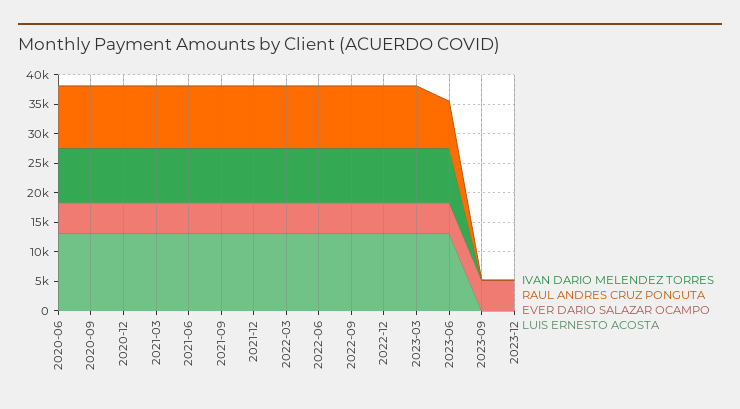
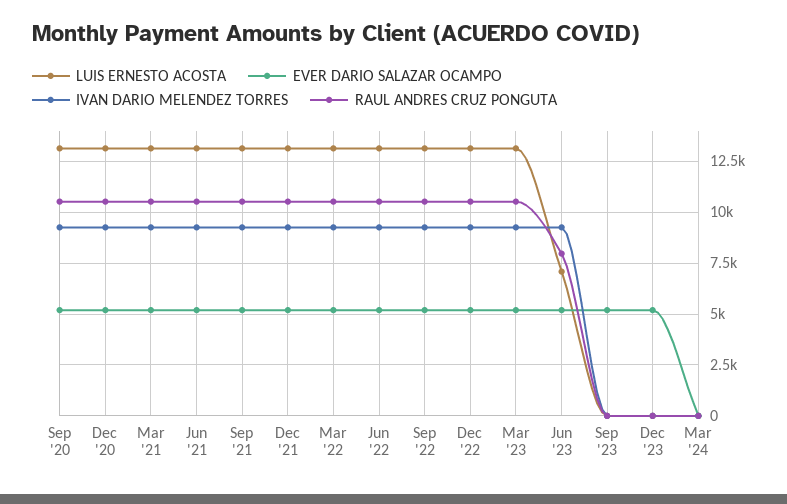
IVAN DARIO MELENDEZ TORRES, 2020-06: 10000 -> none
RAUL ANDRES CRUZ PONGUTA, 2020-06: 10000 -> none
EVER DARIO SALAZAR OCAMPO, 2020-06: 5000 -> none
LUIS ERNESTO ACOSTA, 2020-06: 12500 -> none
LUIS ERNESTO ACOSTA, 2023-06: 12500 -> 7000
LUIS ERNESTO ACOSTA, Mar '24: none -> 0
EVER DARIO SALAZAR OCAMPO, Mar '24: none -> 0
IVAN DARIO MELENDEZ TORRES, Mar '24: none -> 0
RAUL ANDRES CRUZ PONGUTA, Mar '24: none -> 0

